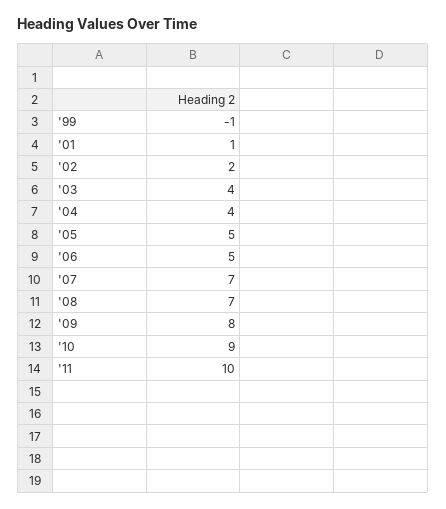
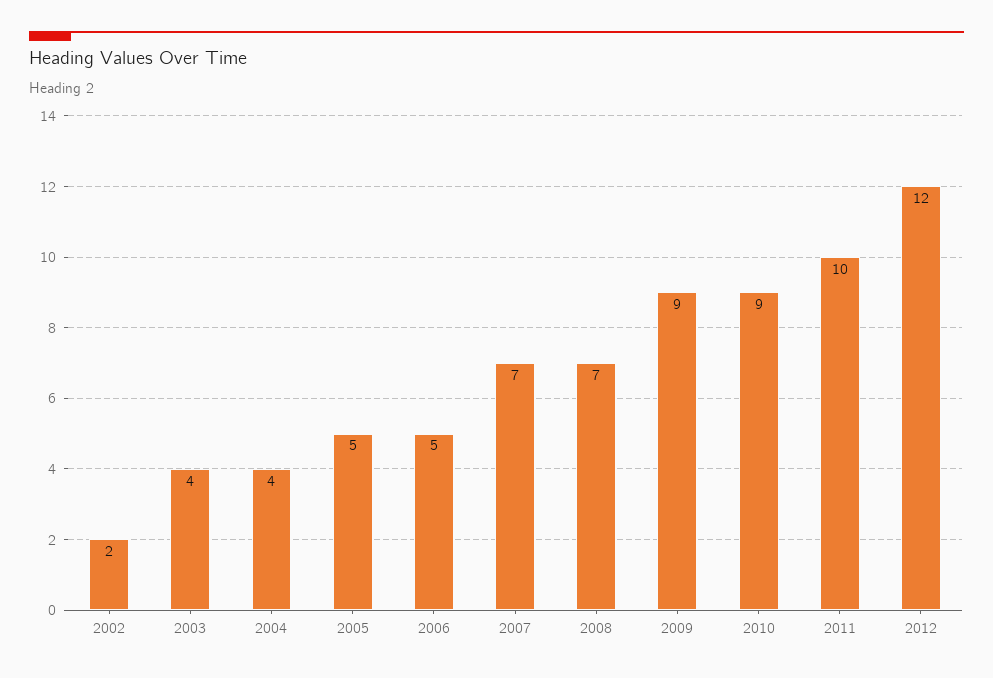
'99: -1 -> none
'01: 1 -> none
'09: 8 -> 9
2012: none -> 12

